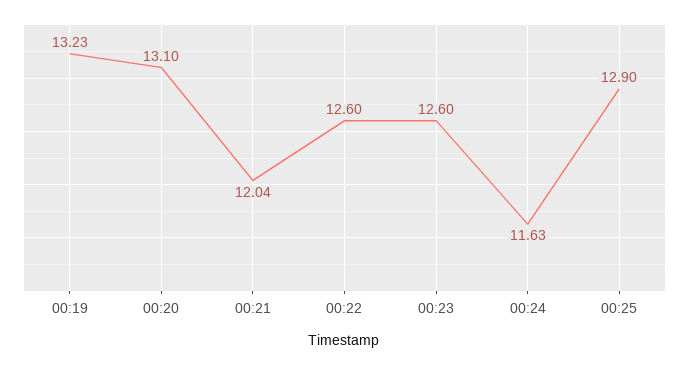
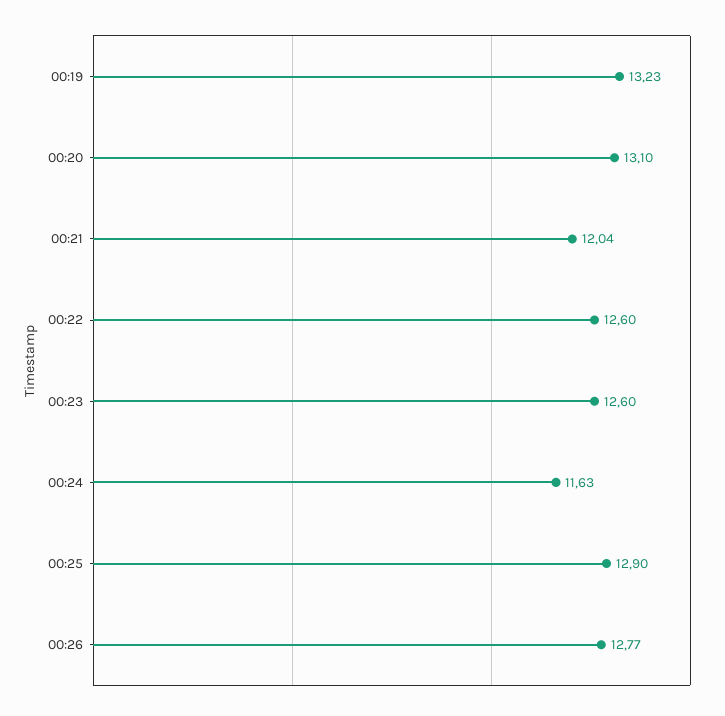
00:26: none -> 12.77

